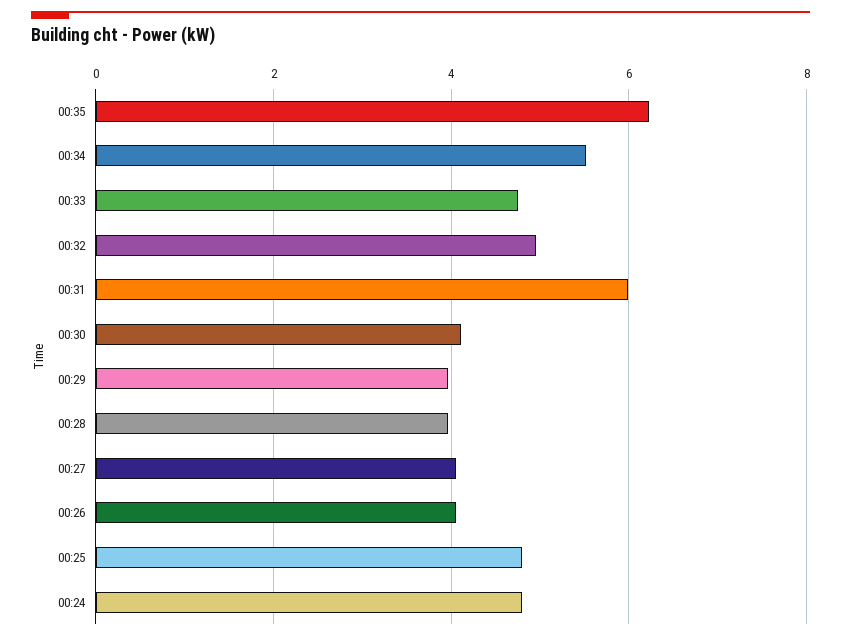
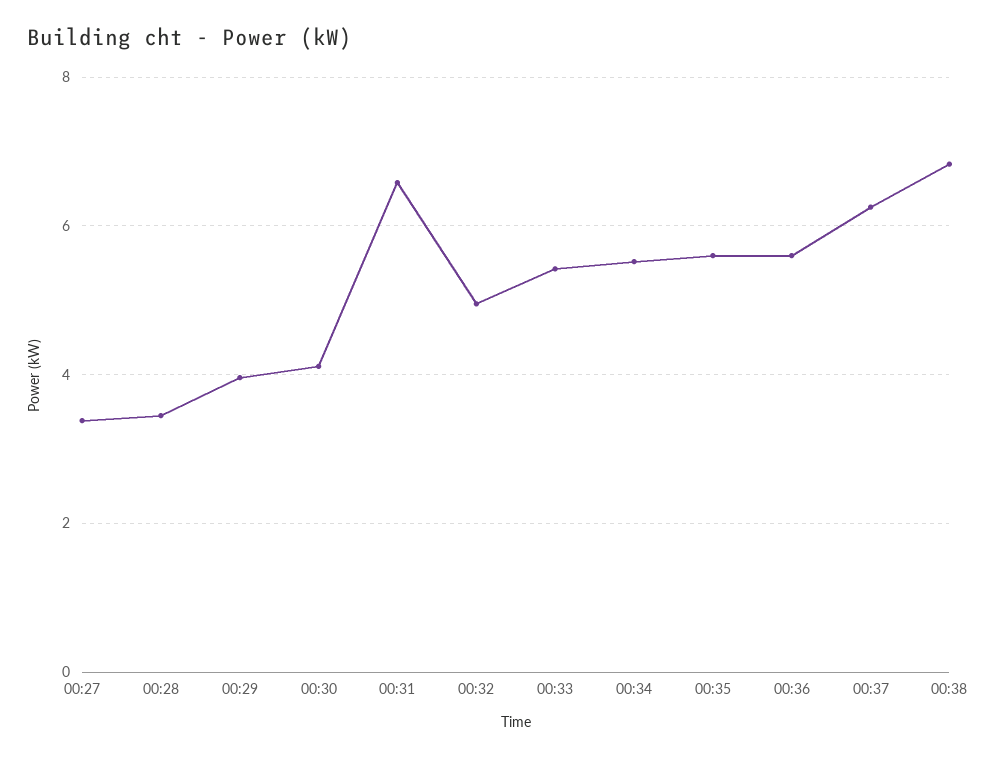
00:35: 6.2 -> 5.6
00:33: 4.8 -> 5.4
00:31: 6 -> 6.6
00:28: 4 -> 3.4
00:27: 4 -> 3.4
00:26: 4 -> none
00:25: 4.8 -> none
00:24: 4.8 -> none
00:36: none -> 5.6
00:37: none -> 6.2
00:38: none -> 6.8

